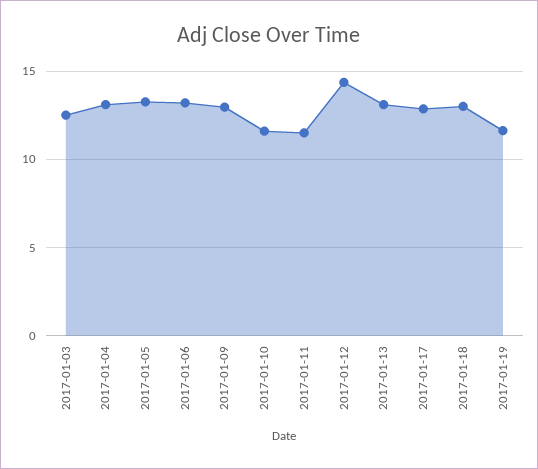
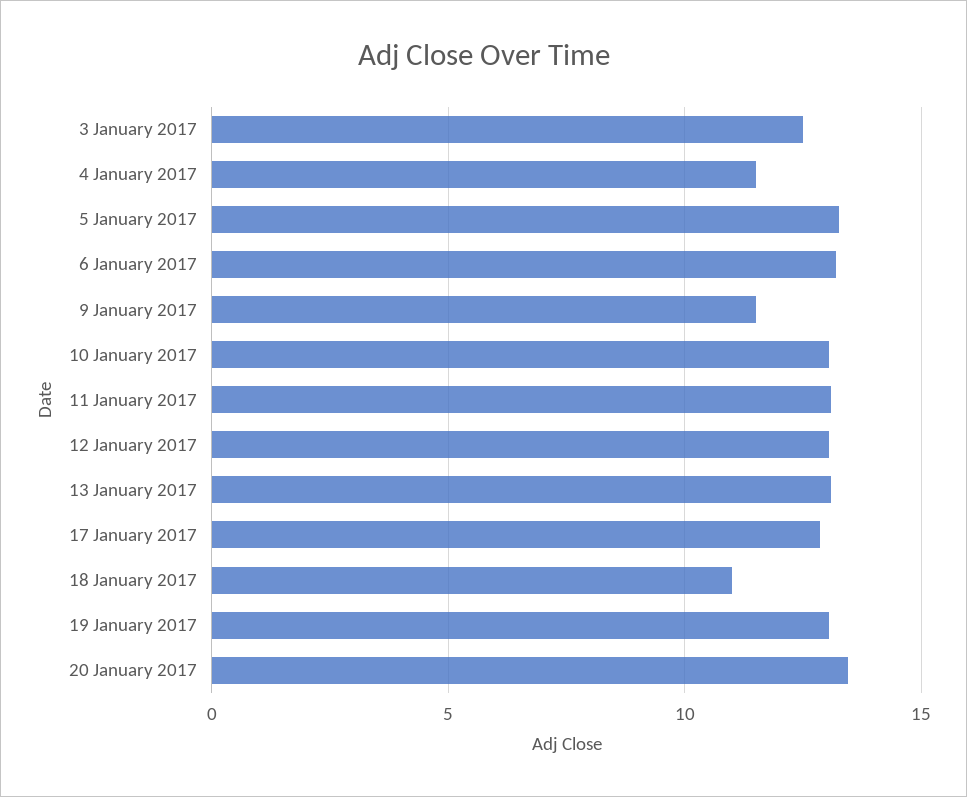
2017-01-04: 13 -> 11.5
2017-01-09: 13 -> 11.5
2017-01-10: 11.5 -> 13
2017-01-11: 11.5 -> 13
2017-01-12: 14.5 -> 13
2017-01-18: 13 -> 11
2017-01-19: 11.5 -> 13
20 January 2017: none -> 13.5

